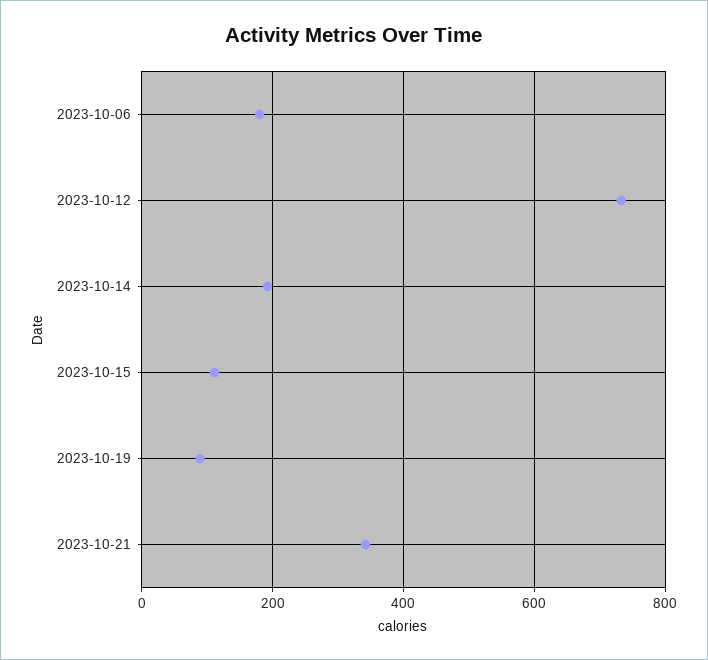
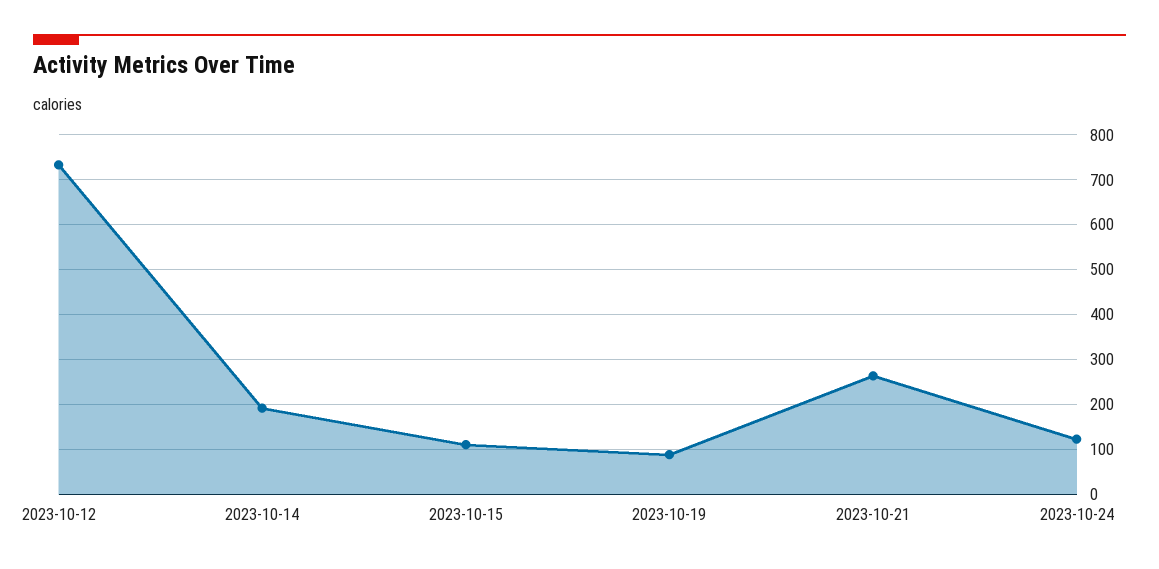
2023-10-06: 180 -> none
2023-10-21: 340 -> 260
2023-10-24: none -> 120

